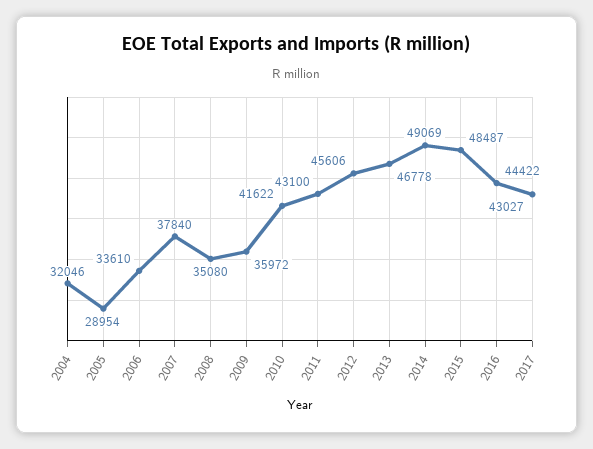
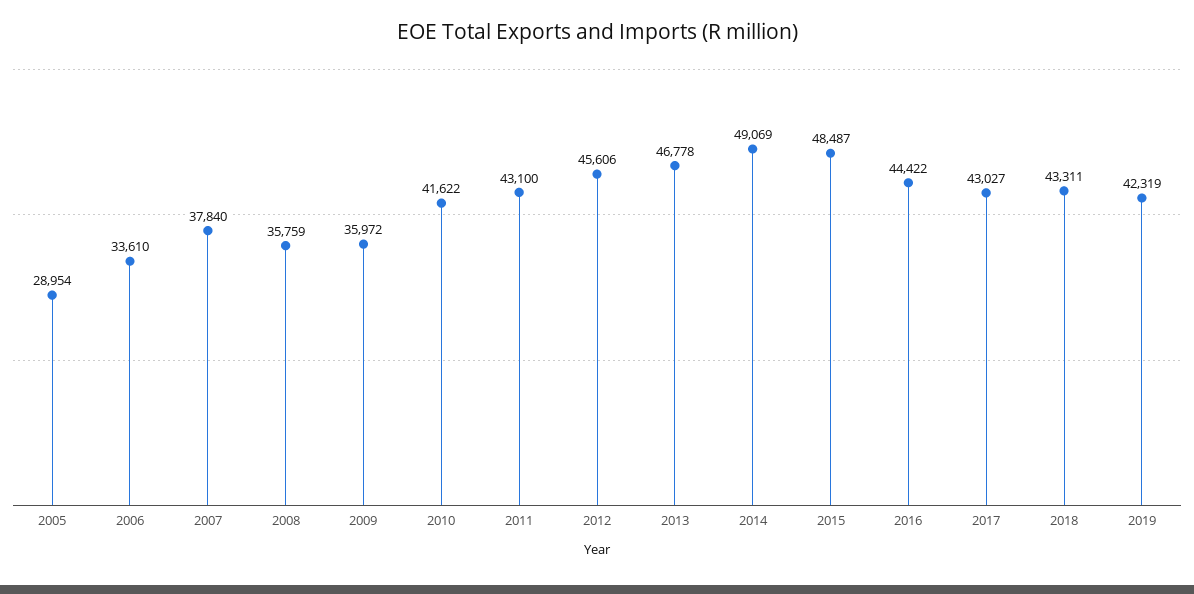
2004: 32046 -> none
2008: 35080 -> 35759
2018: none -> 43311
2019: none -> 42319

